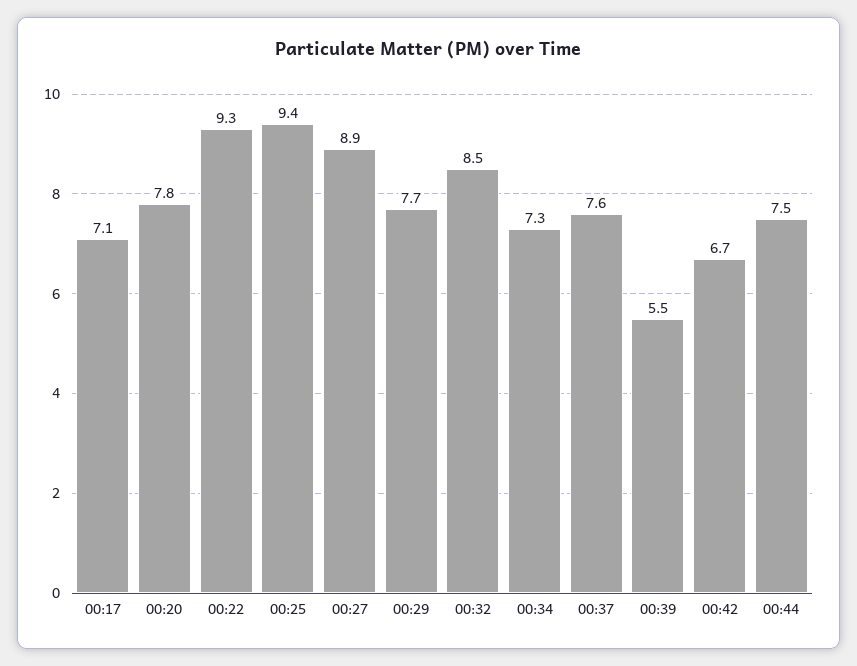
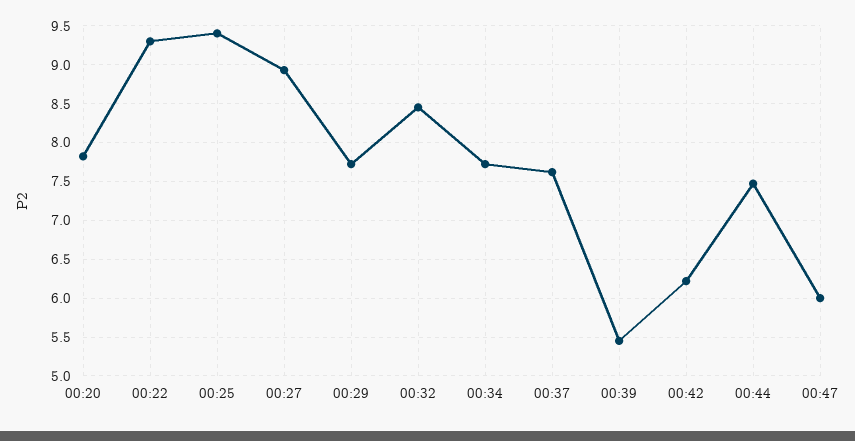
00:17: 7.1 -> none
00:34: 7.3 -> 7.7
00:42: 6.7 -> 6.2
00:47: none -> 6

